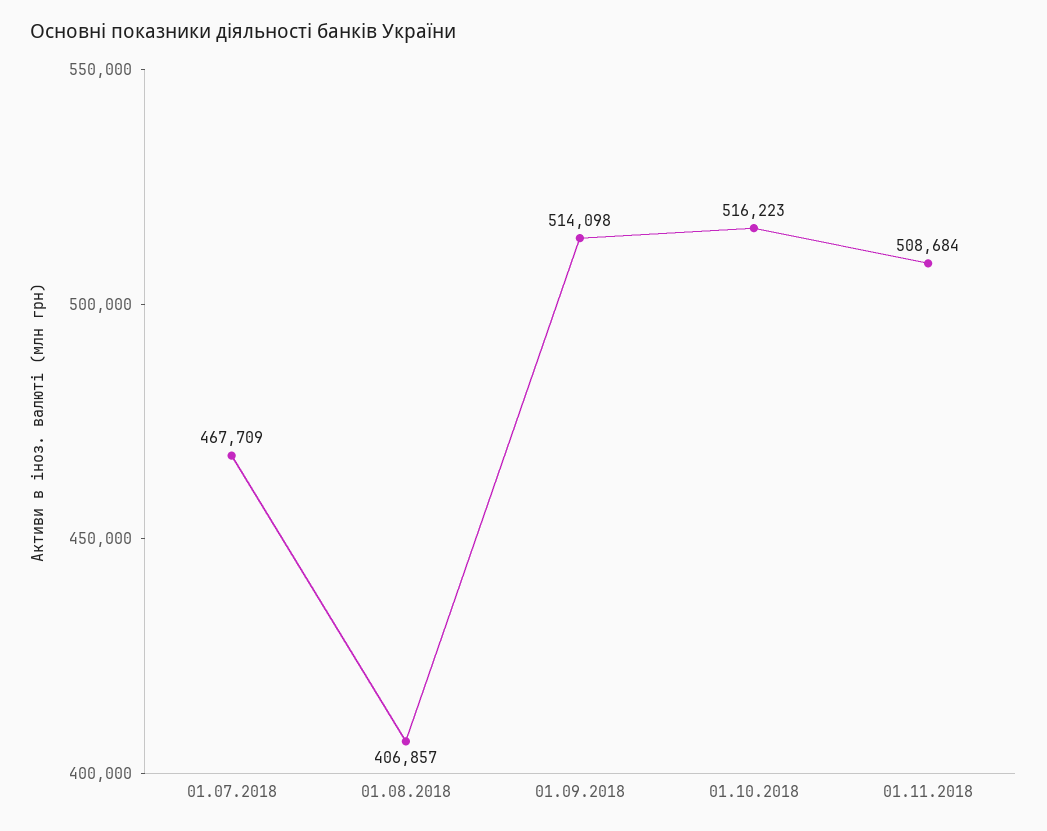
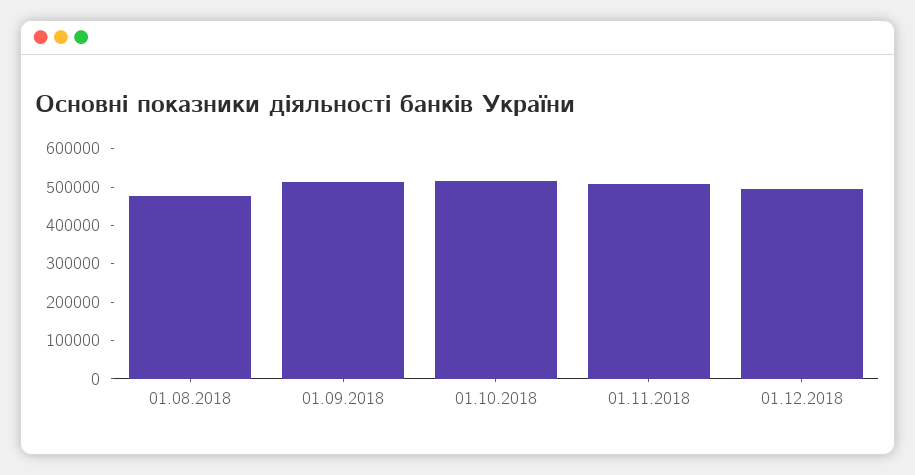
01.07.2018: 467709 -> none
01.08.2018: 406857 -> 475000
01.12.2018: none -> 500000

